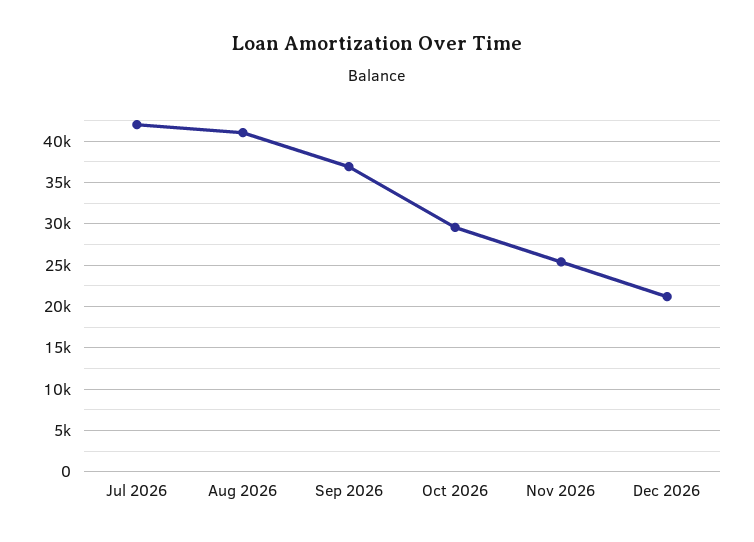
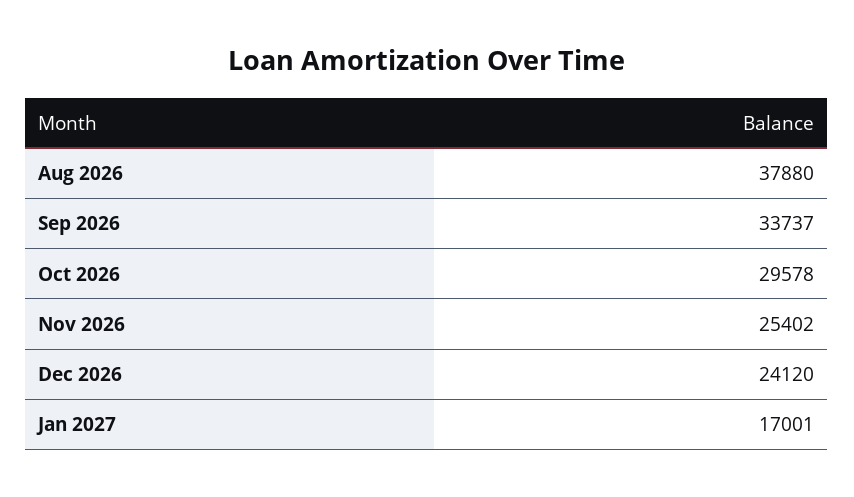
Jul 2026: 42000 -> none
Aug 2026: 41000 -> 37880
Sep 2026: 37000 -> 33737
Dec 2026: 21000 -> 24120
Jan 2027: none -> 17001

